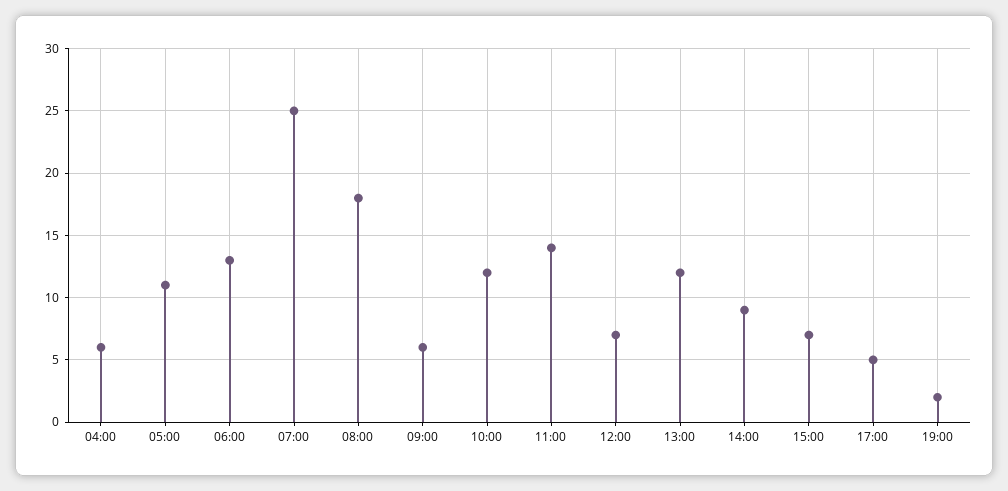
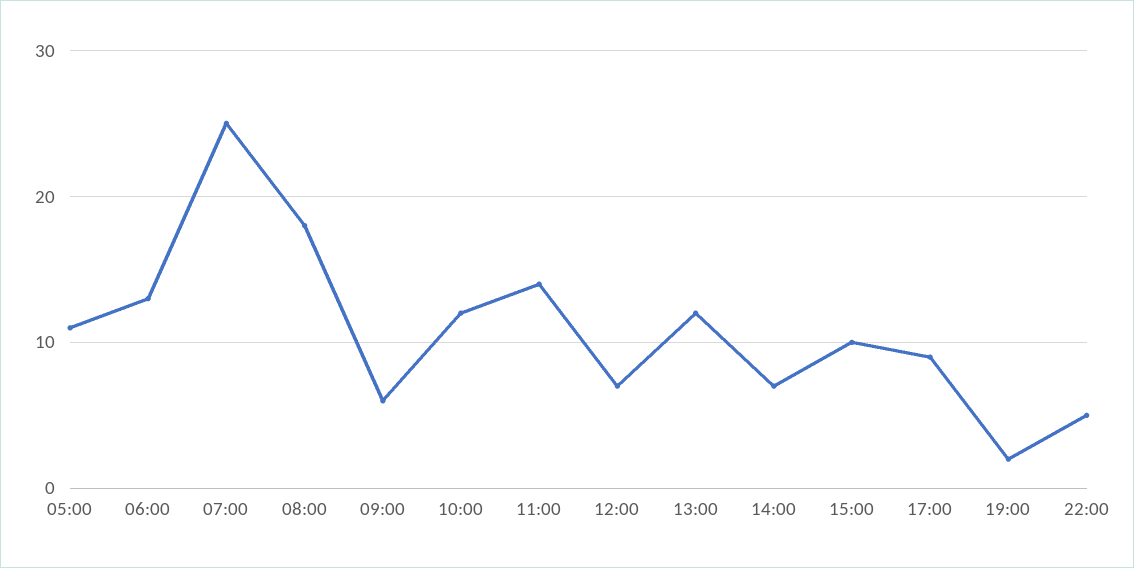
04:00: 6 -> none
14:00: 9 -> 7
15:00: 7 -> 10
17:00: 5 -> 9
22:00: none -> 5

